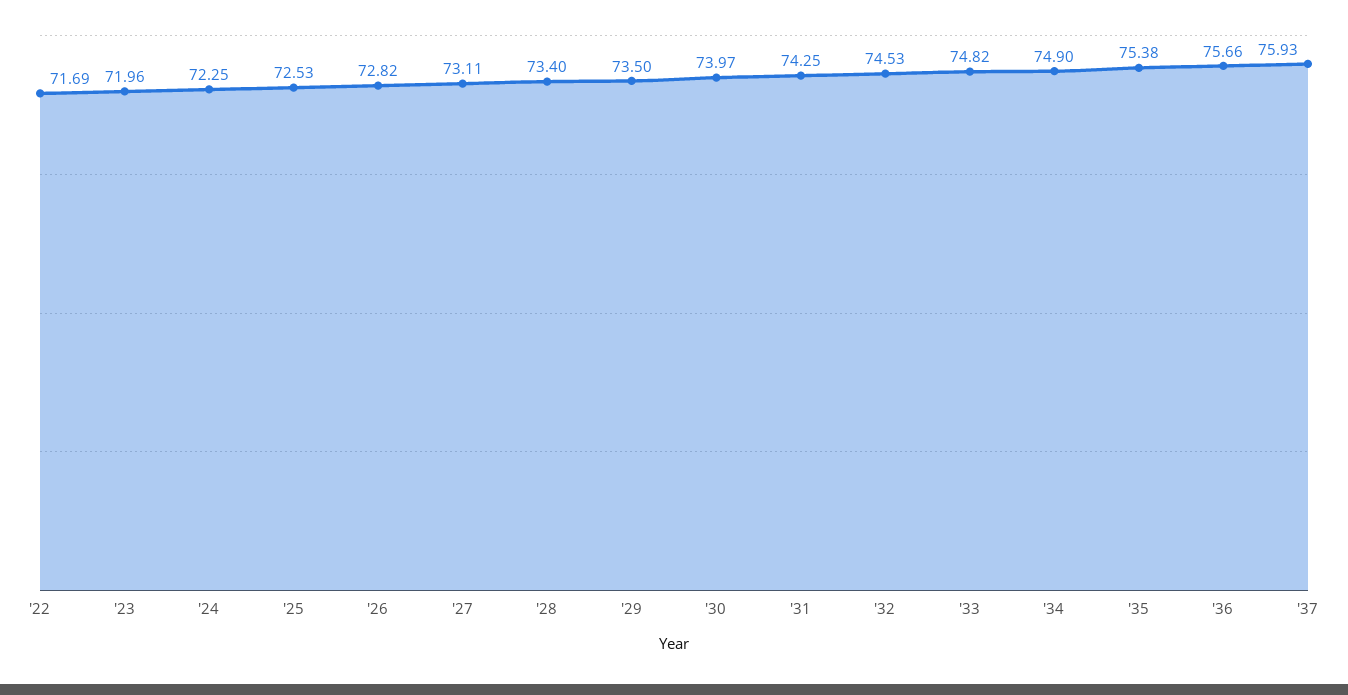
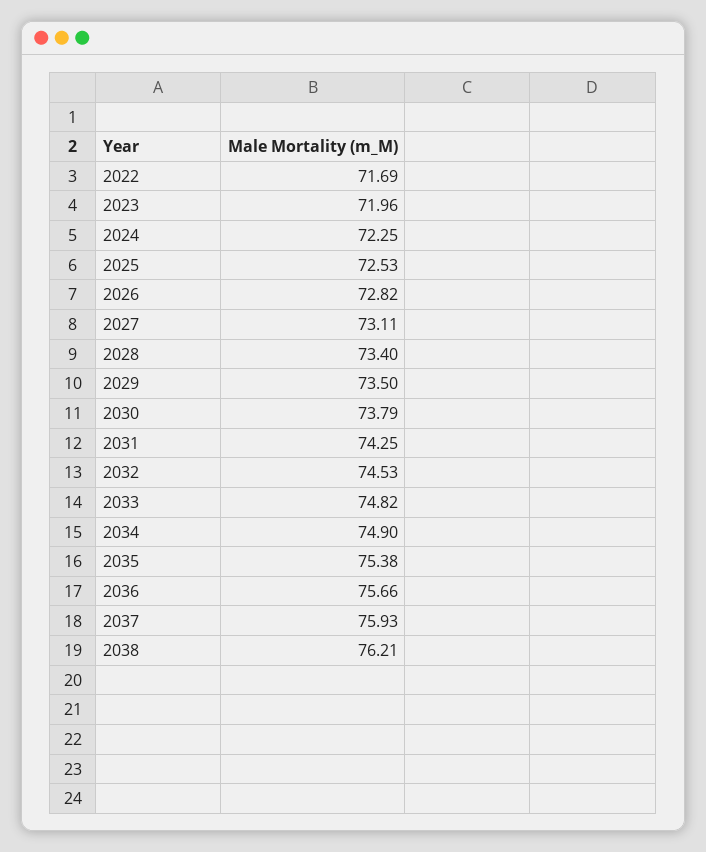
'30: 73.97 -> 73.79
2038: none -> 76.21

